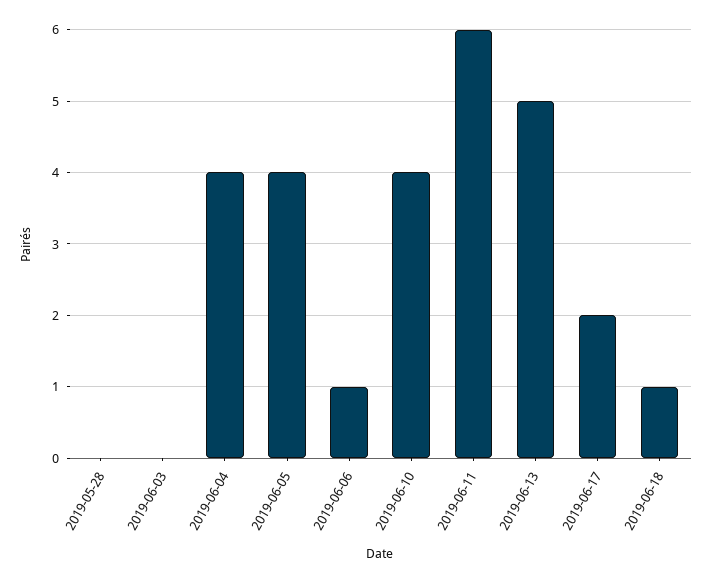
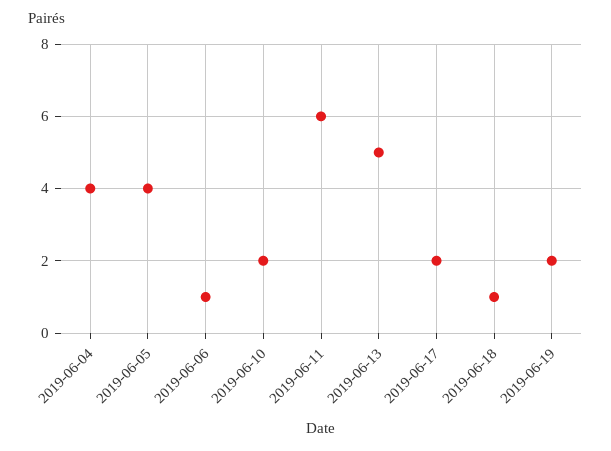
2019-05-28: 0 -> none
2019-06-03: 0 -> none
2019-06-10: 4 -> 2
2019-06-19: none -> 2

